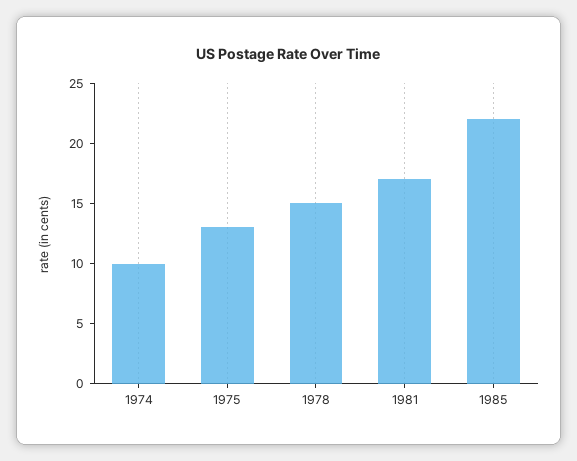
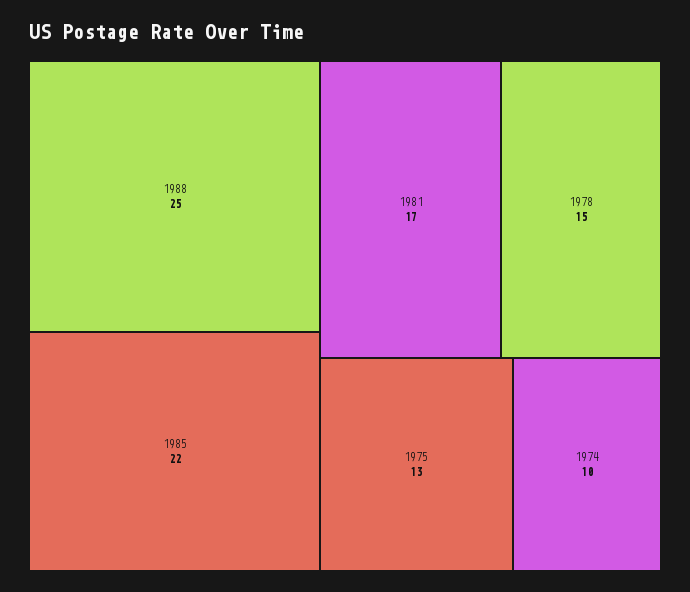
1988: none -> 25

